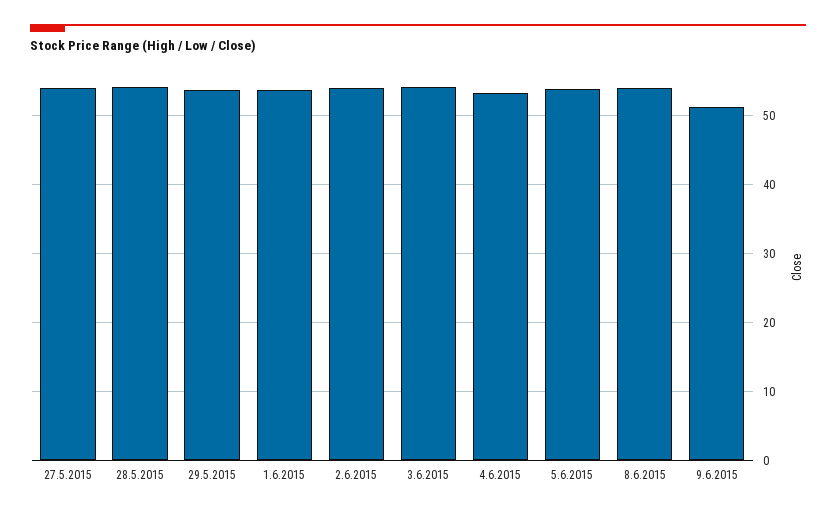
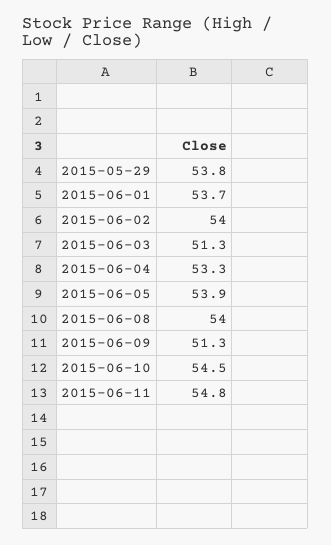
27.5.2015: 54 -> none
28.5.2015: 54 -> none
3.6.2015: 54 -> 51.3
2015-06-10: none -> 54.5
2015-06-11: none -> 54.8

